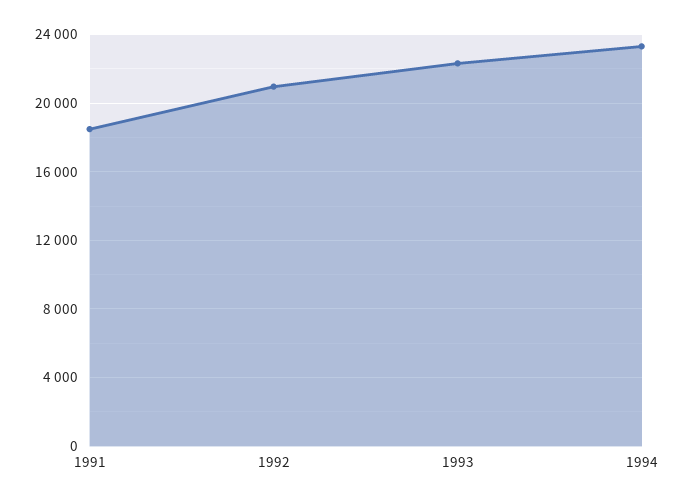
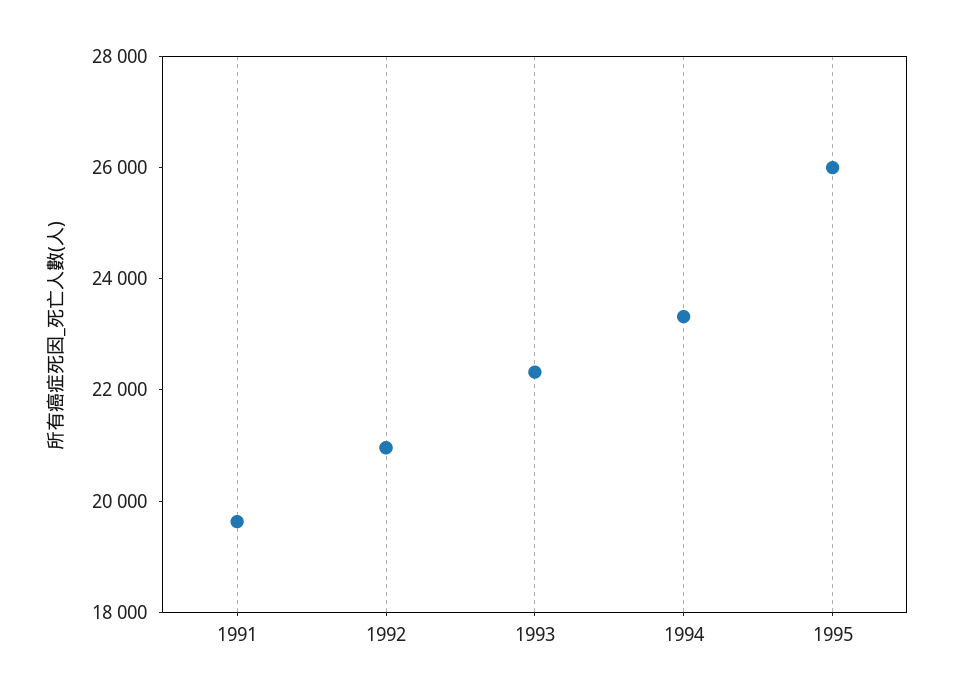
1991: 18500 -> 19500
1995: none -> 26000

